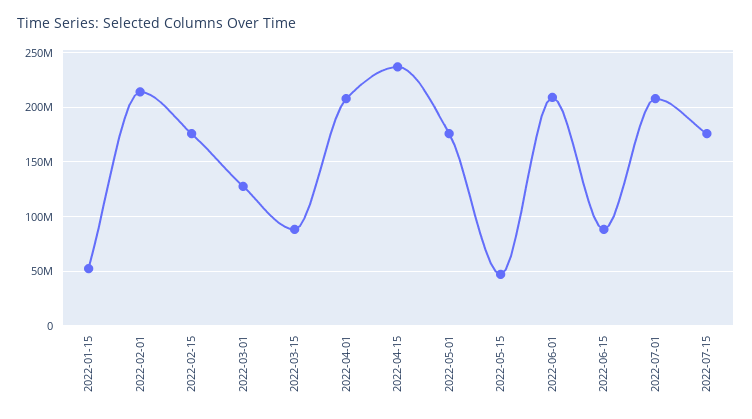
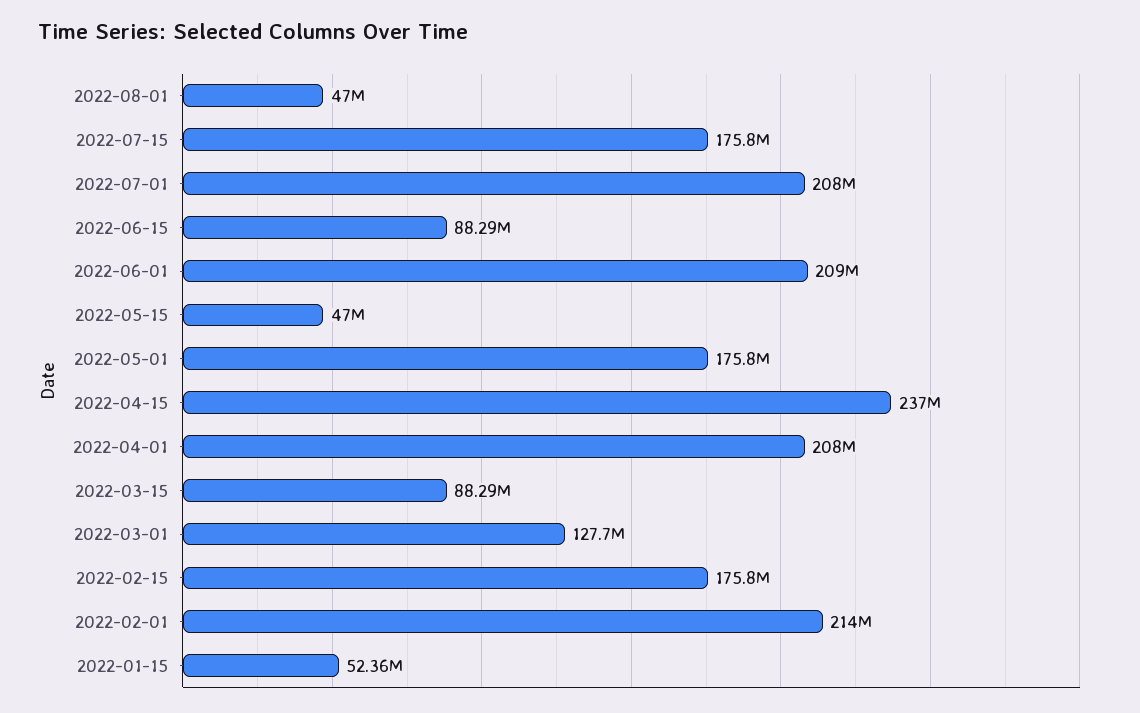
2022-08-01: none -> 47000000

